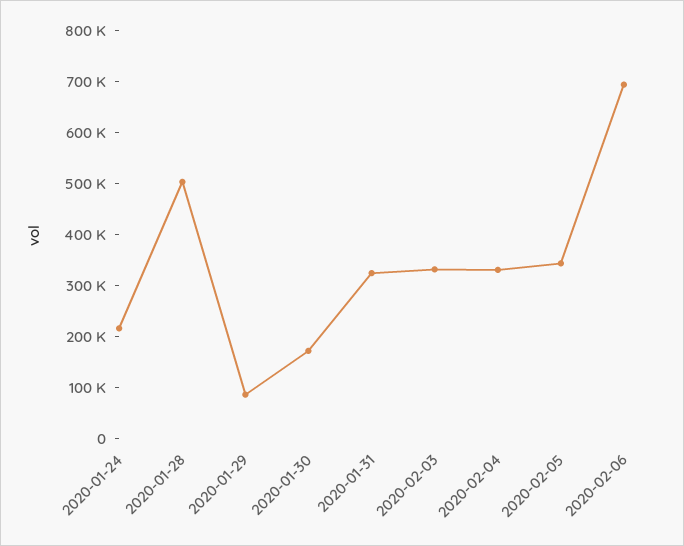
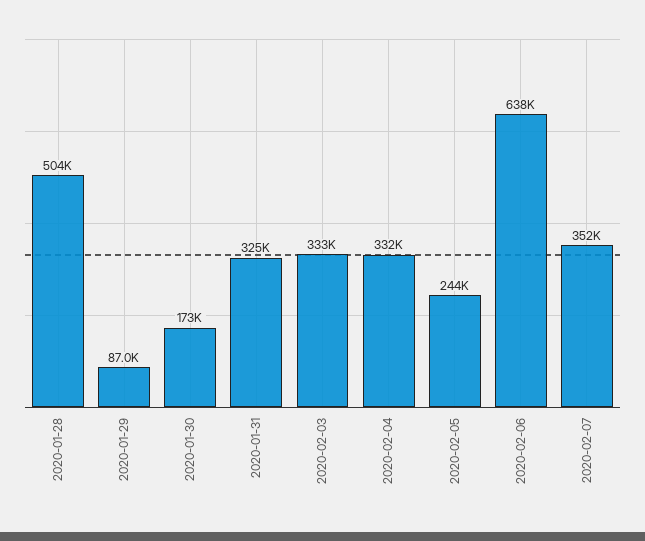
2020-01-24: 220000 -> none
2020-02-05: 340000 -> 244000
2020-02-06: 700000 -> 638000
2020-02-07: none -> 352000

